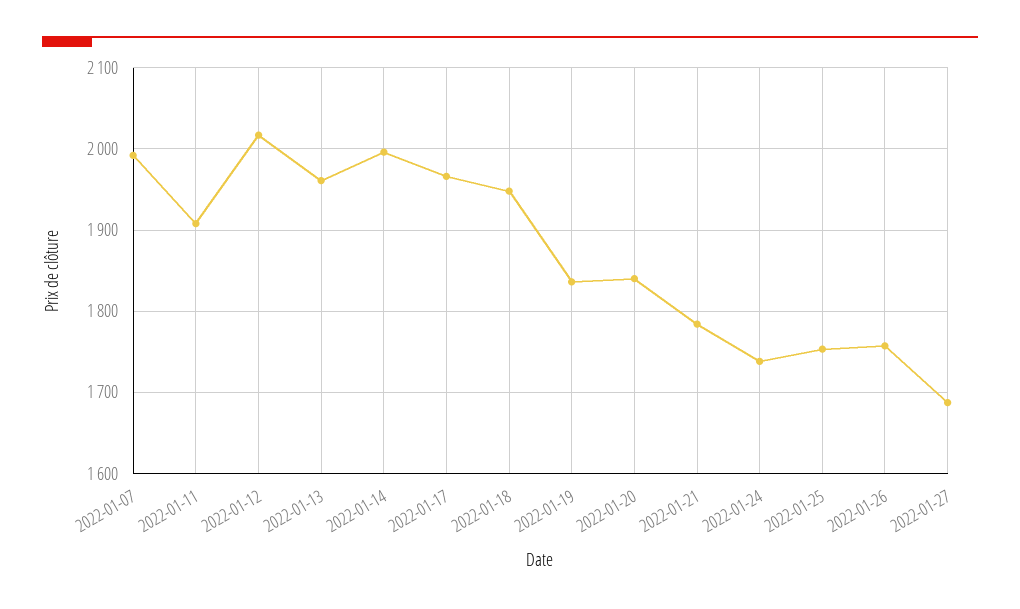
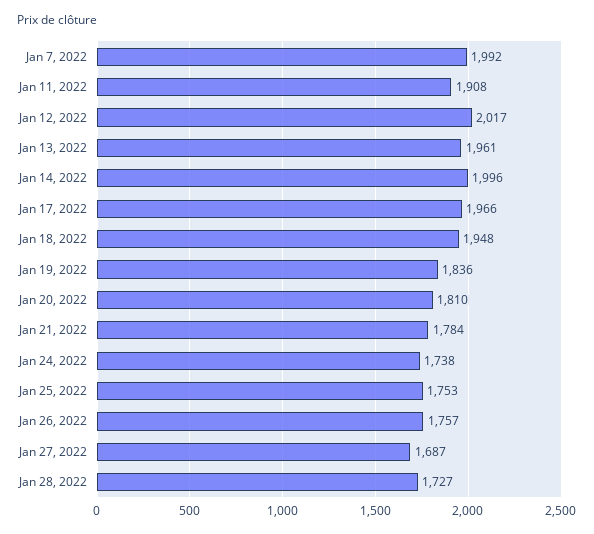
2022-01-20: 1840 -> 1810
Jan 28, 2022: none -> 1727

